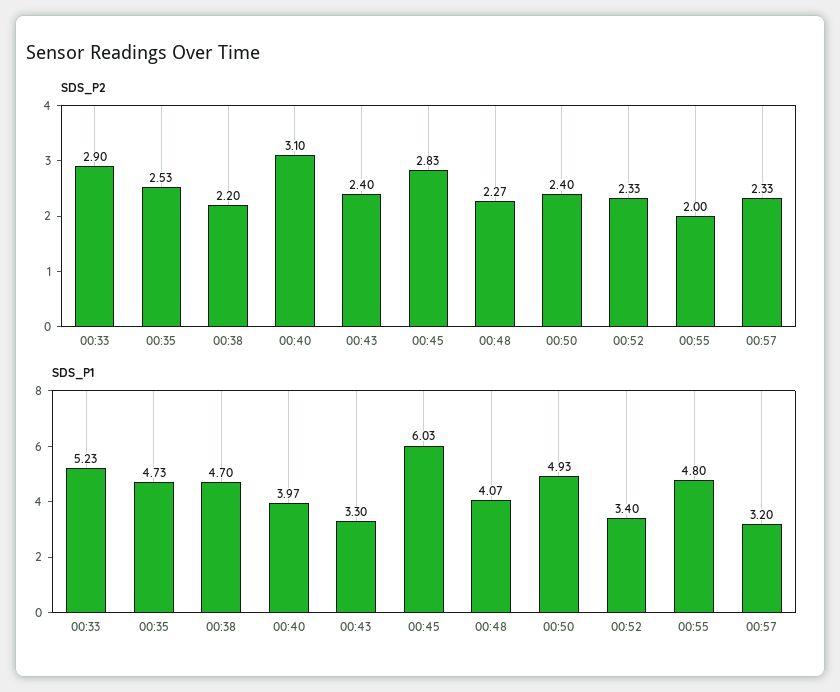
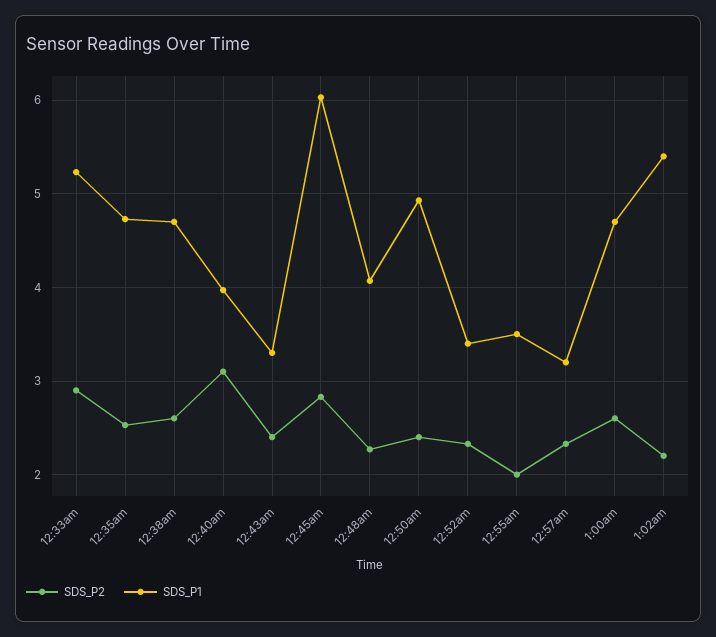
SDS_P2, 00:38: 2.2 -> 2.6
SDS_P1, 00:55: 4.8 -> 3.5
SDS_P2, 1:00am: none -> 2.6
SDS_P1, 1:00am: none -> 4.7
SDS_P2, 1:02am: none -> 2.2
SDS_P1, 1:02am: none -> 5.4

